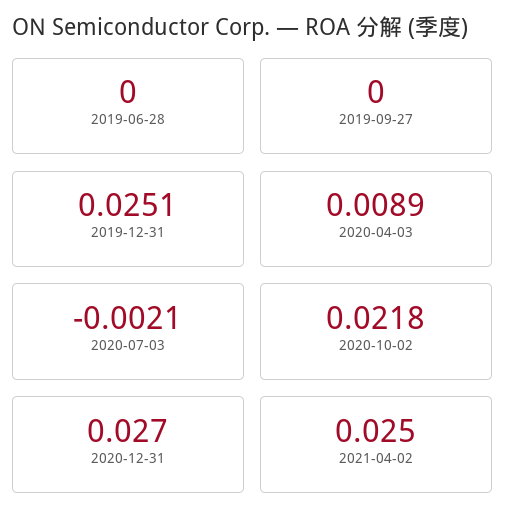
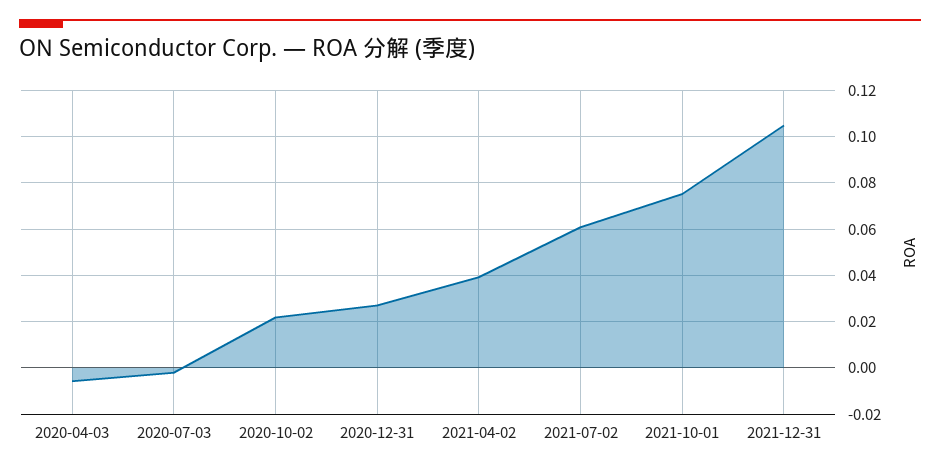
2019-06-28: 0 -> none
2019-09-27: 0 -> none
2019-12-31: 0.0251 -> none
2020-04-03: 0.0089 -> -0.005
2021-04-02: 0.025 -> 0.04
2021-07-02: none -> 0.06
2021-10-01: none -> 0.075
2021-12-31: none -> 0.105

